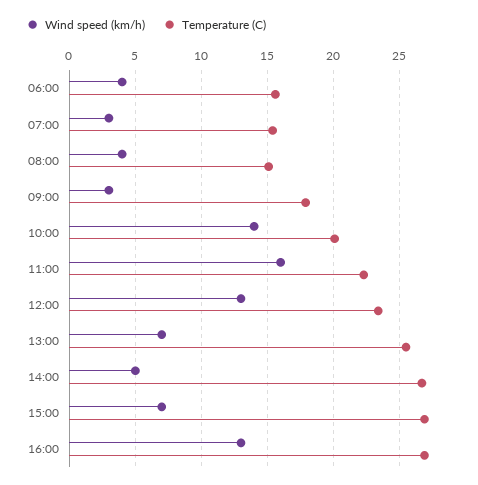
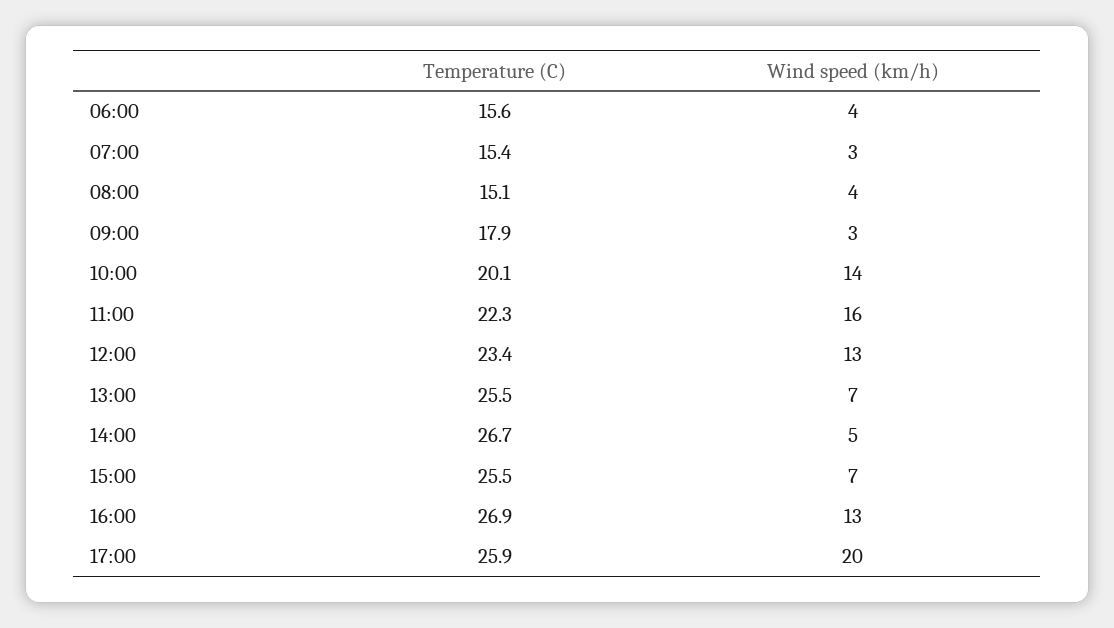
Temperature (C), 15:00: 27 -> 25.5
Temperature (C), 17:00: none -> 25.9
Wind speed (km/h), 17:00: none -> 20

